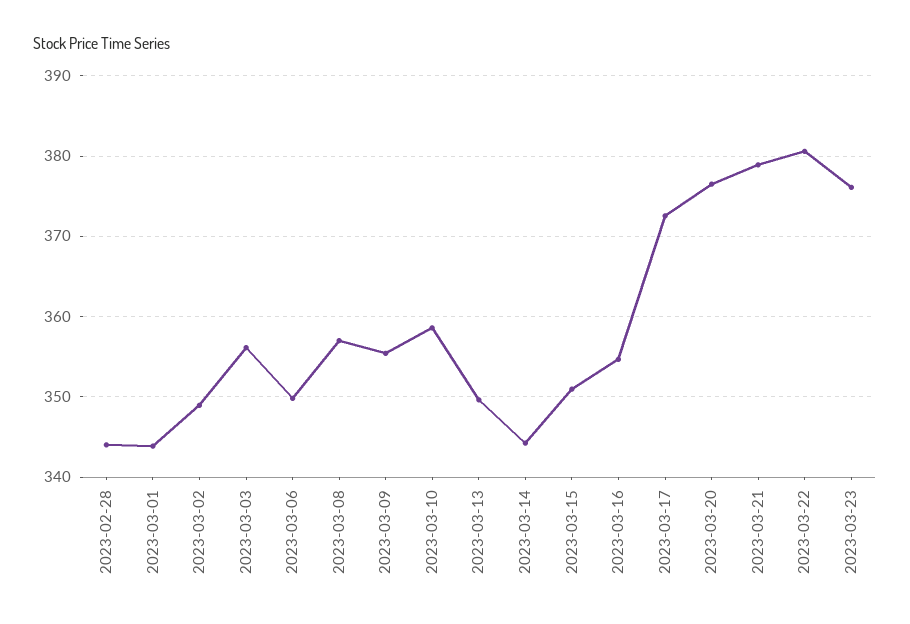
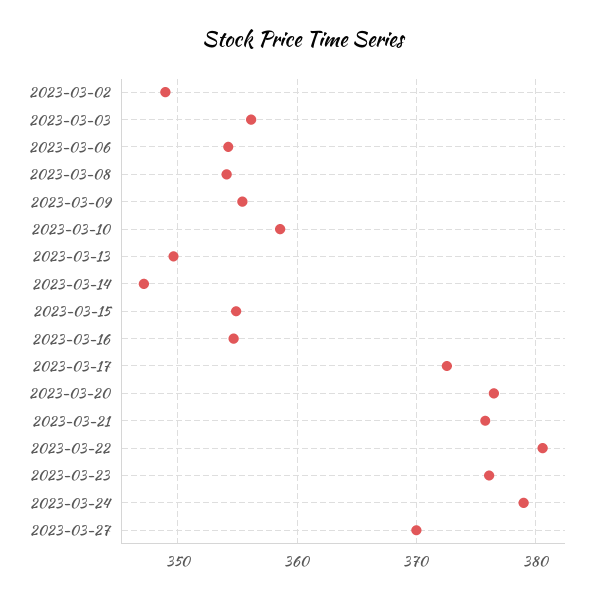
2023-02-28: 344 -> none
2023-03-01: 344 -> none
2023-03-06: 350 -> 354
2023-03-08: 357 -> 354
2023-03-14: 344 -> 347
2023-03-15: 351 -> 355
2023-03-21: 379 -> 376
2023-03-24: none -> 379
2023-03-27: none -> 370

